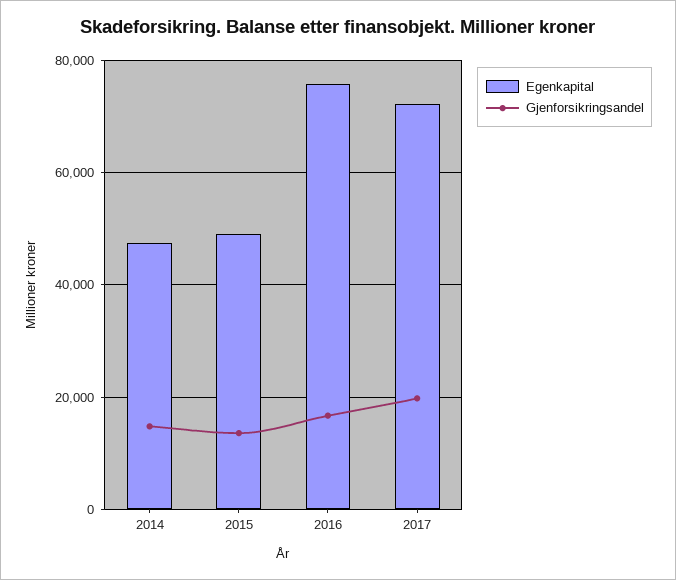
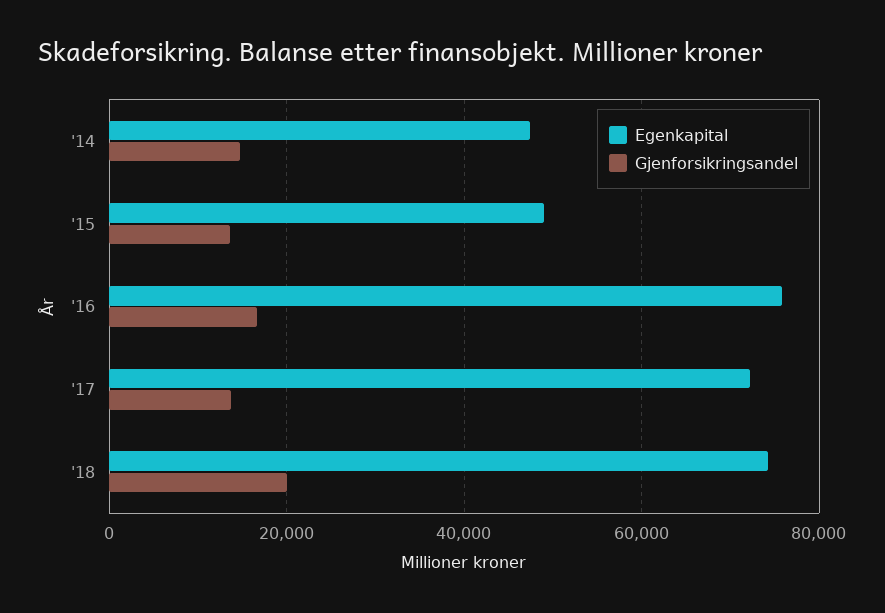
Gjenforsikringsandel, 2017: 20000 -> 14000
Egenkapital, '18: none -> 74000
Gjenforsikringsandel, '18: none -> 20000

